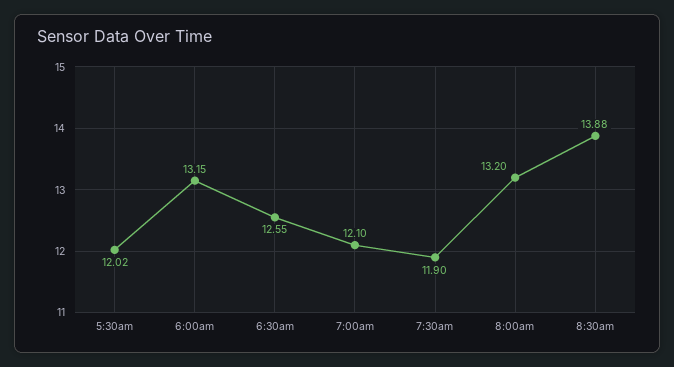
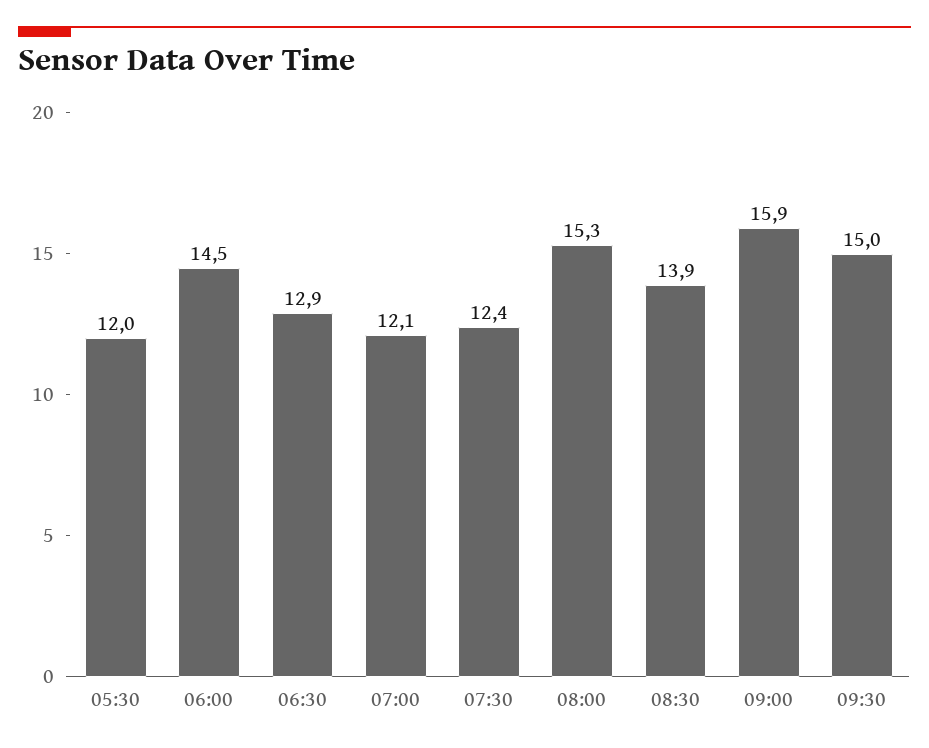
6:00am: 13.15 -> 14.5
6:30am: 12.55 -> 12.9
7:30am: 11.9 -> 12.4
8:00am: 13.2 -> 15.3
09:00: none -> 15.9
09:30: none -> 15

